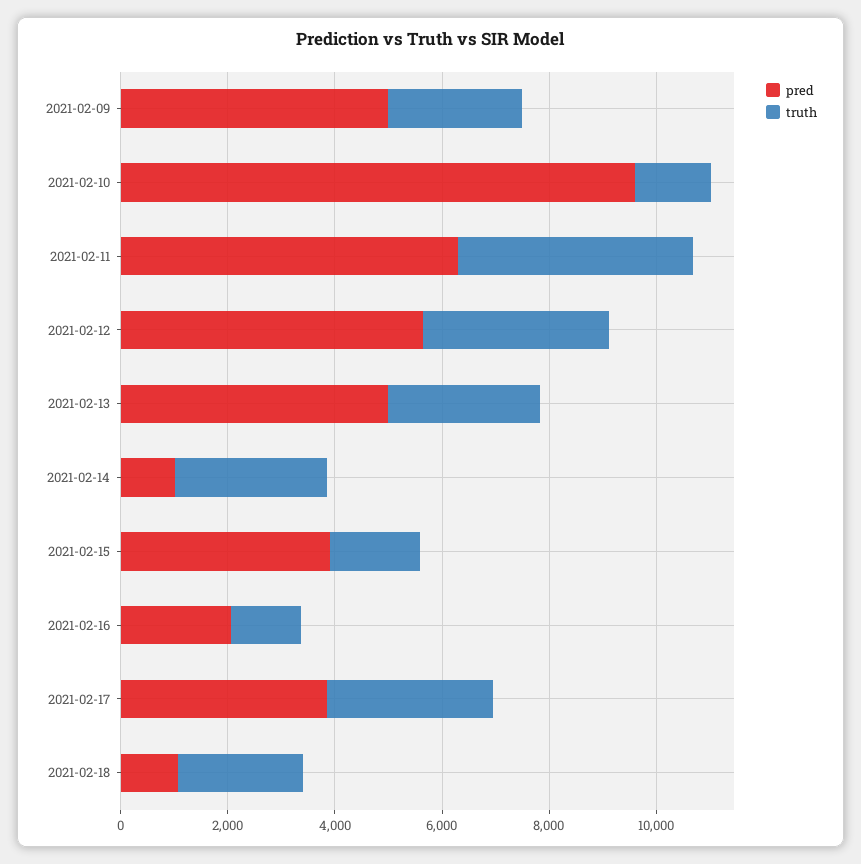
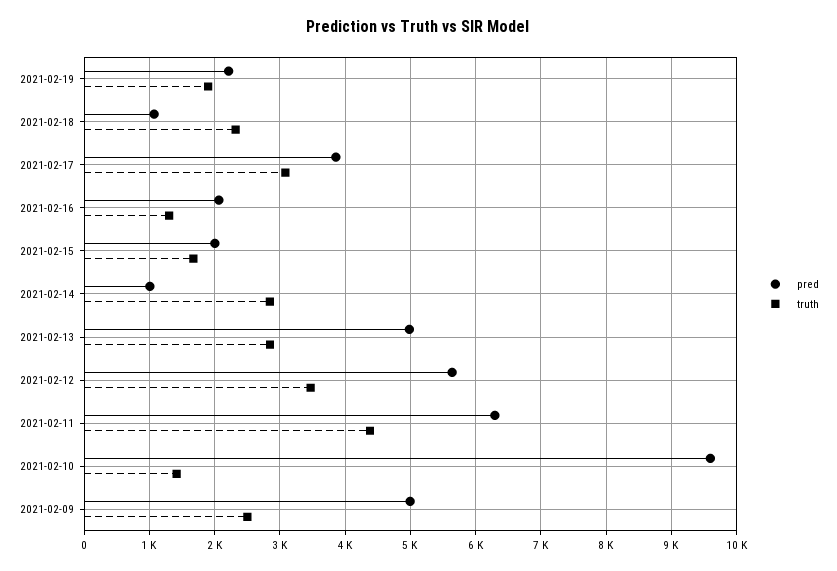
pred, 2021-02-15: 4000 -> 2000
pred, 2021-02-19: none -> 2200
truth, 2021-02-19: none -> 1900

